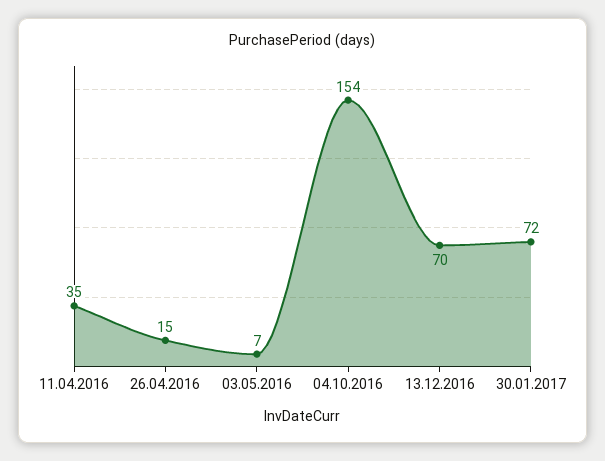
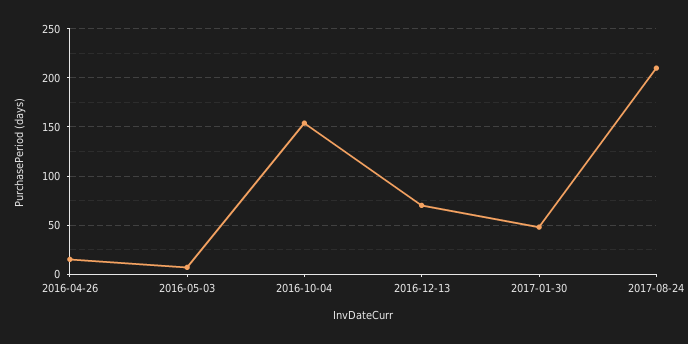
11.04.2016: 35 -> none
30.01.2017: 72 -> 50
2017-08-24: none -> 210

